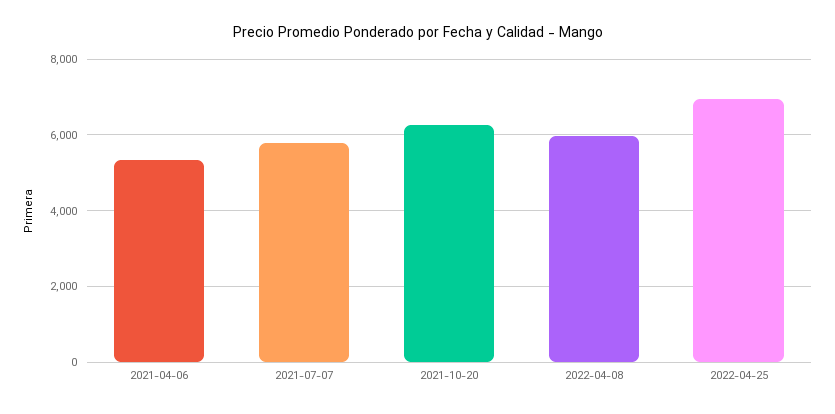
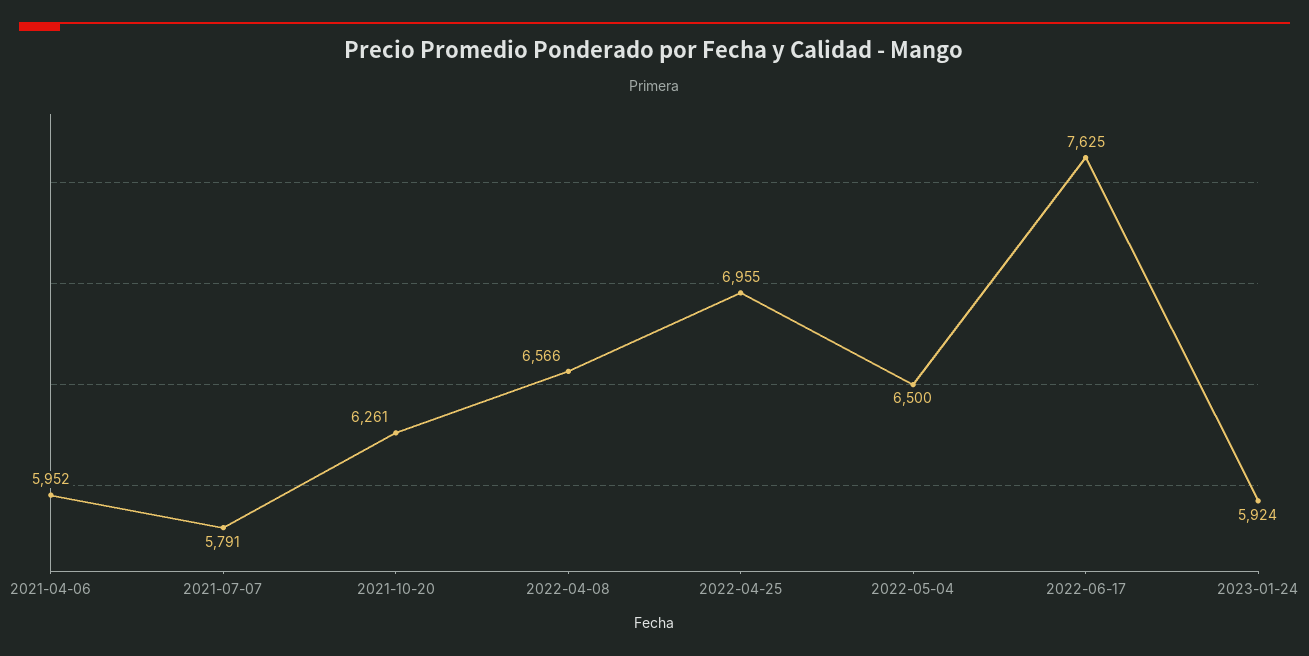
2021-04-06: 5400 -> 5952
2022-04-08: 6000 -> 6566
2022-05-04: none -> 6500
2022-06-17: none -> 7625
2023-01-24: none -> 5924

